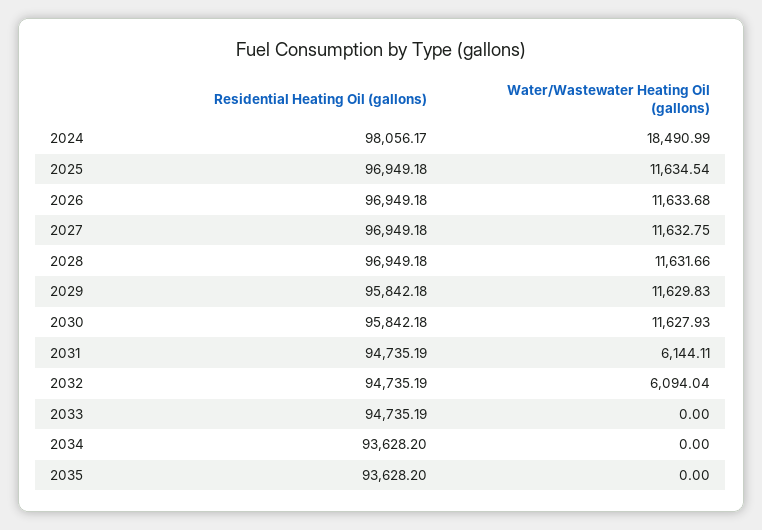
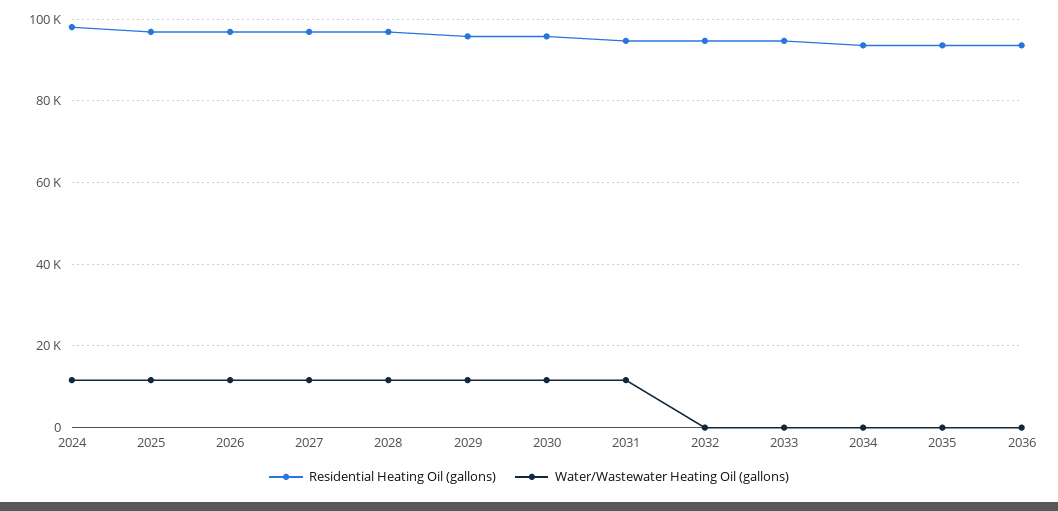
Water/Wastewater Heating Oil (gallons), 2024: 18490.99 -> 12000
Water/Wastewater Heating Oil (gallons), 2031: 6144.11 -> 12000
Water/Wastewater Heating Oil (gallons), 2032: 6094.04 -> 0
Residential Heating Oil (gallons), 2036: none -> 94000
Water/Wastewater Heating Oil (gallons), 2036: none -> 0

